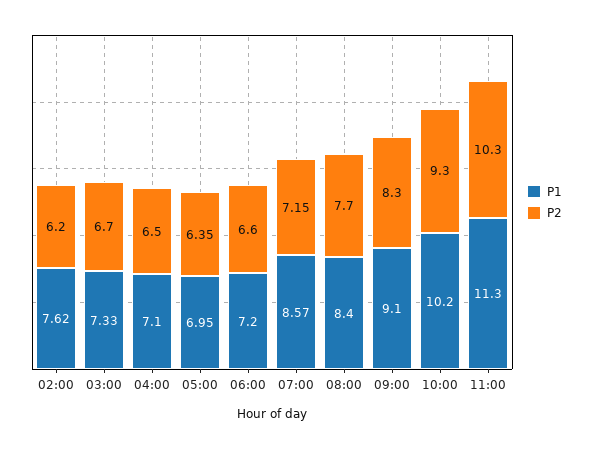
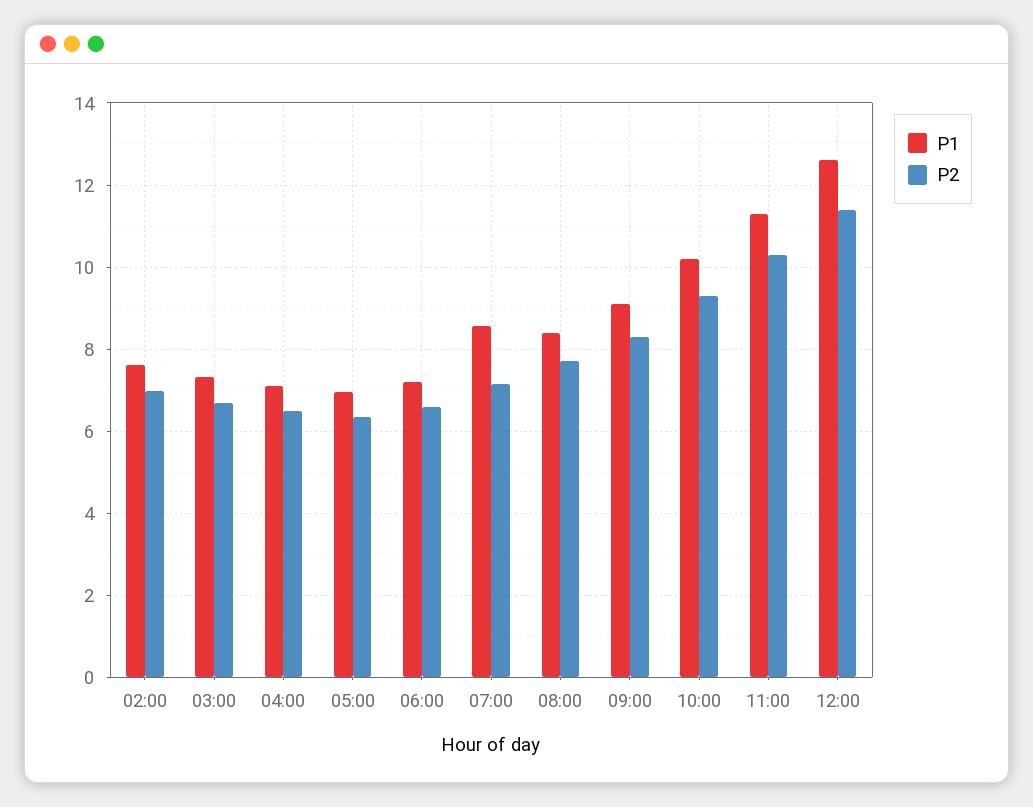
P2, 02:00: 6.2 -> 7
P1, 12:00: none -> 12.6
P2, 12:00: none -> 11.4

